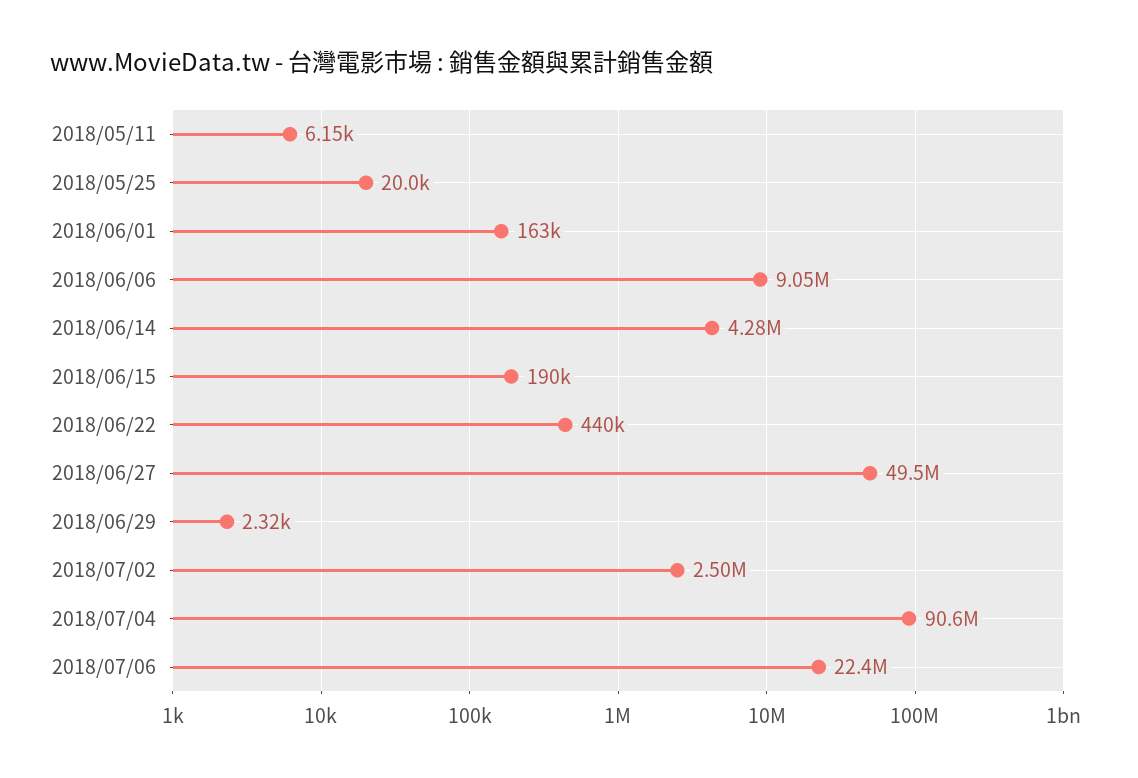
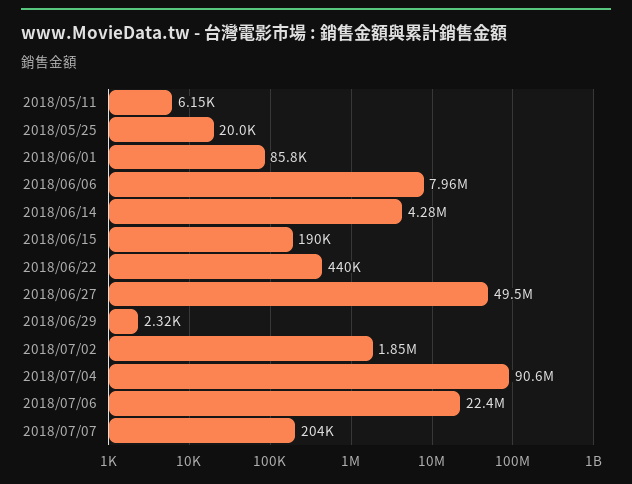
2018/06/01: 163000 -> 85800
2018/06/06: 9050000 -> 7960000
2018/07/02: 2500000 -> 1850000
2018/07/07: none -> 204000

